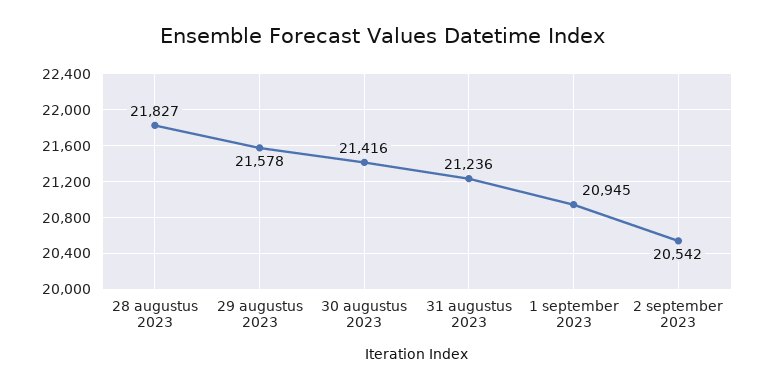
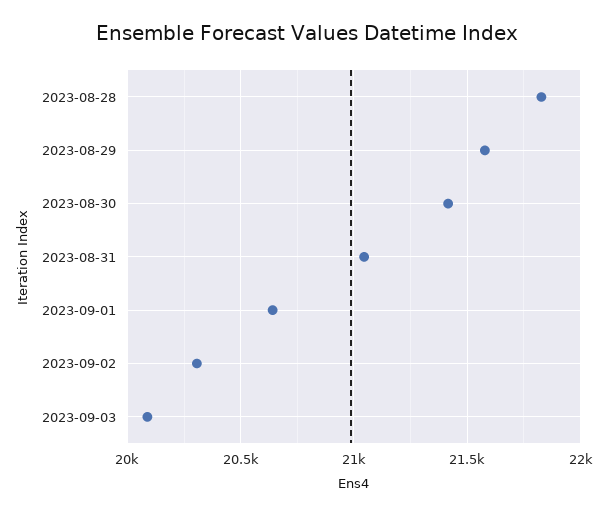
31 augustus 2023: 21236 -> 21050
1 september 2023: 20945 -> 20650
2 september 2023: 20542 -> 20300
2023-09-03: none -> 20100

